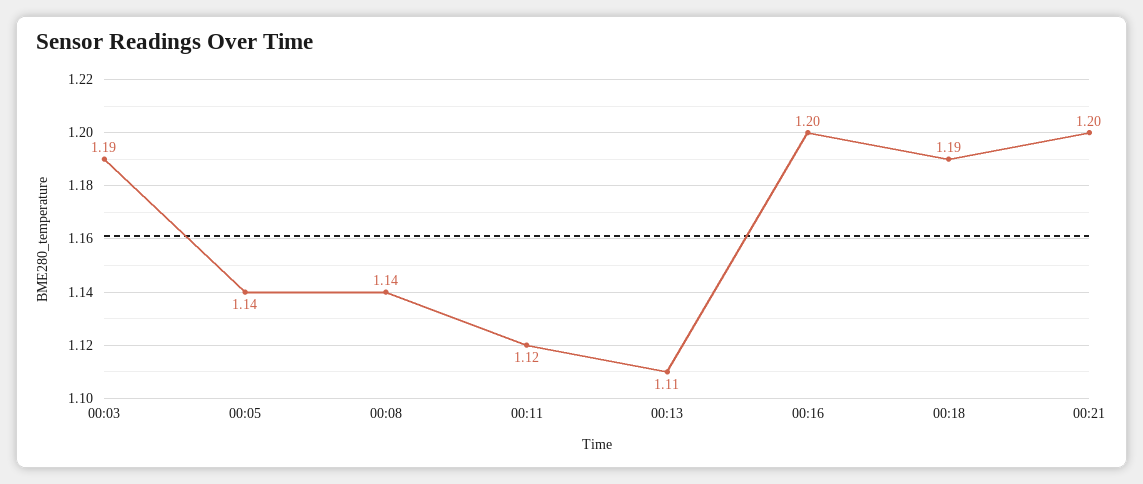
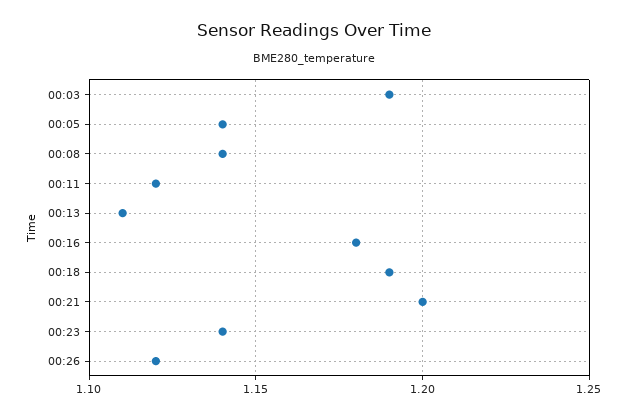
00:16: 1.2 -> 1.18
00:23: none -> 1.14
00:26: none -> 1.12

